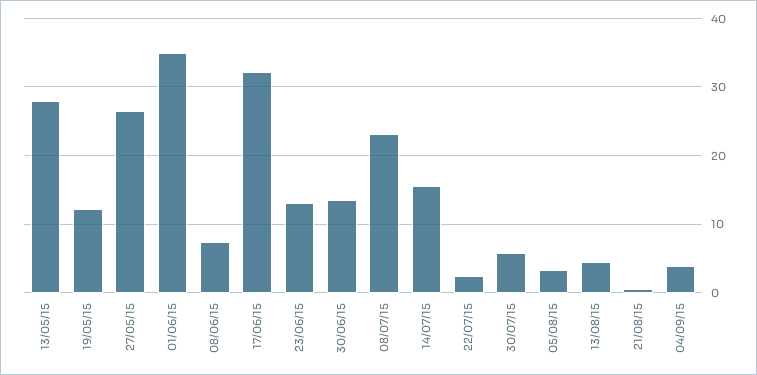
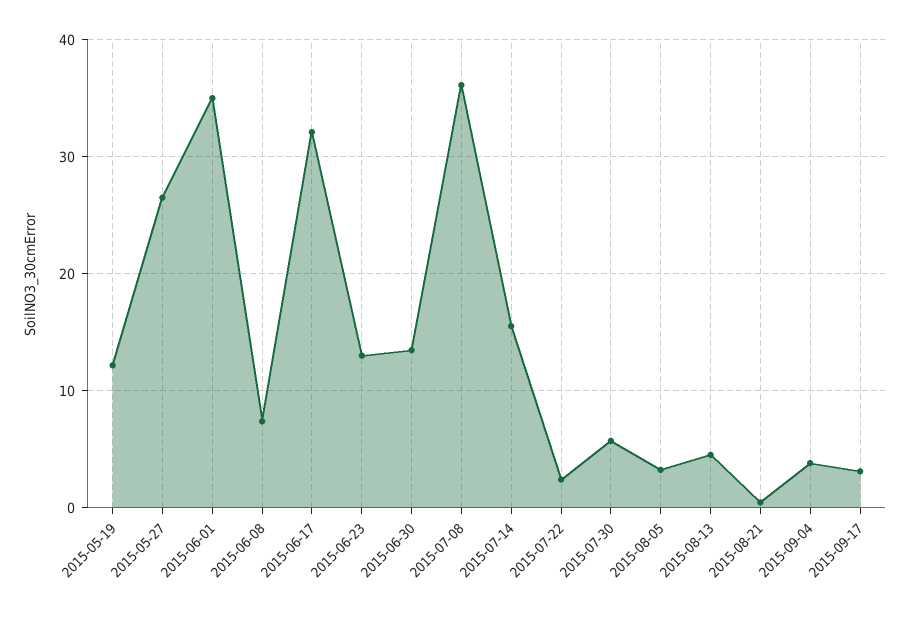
13/05/15: 28 -> none
08/07/15: 23 -> 36
2015-09-17: none -> 3

